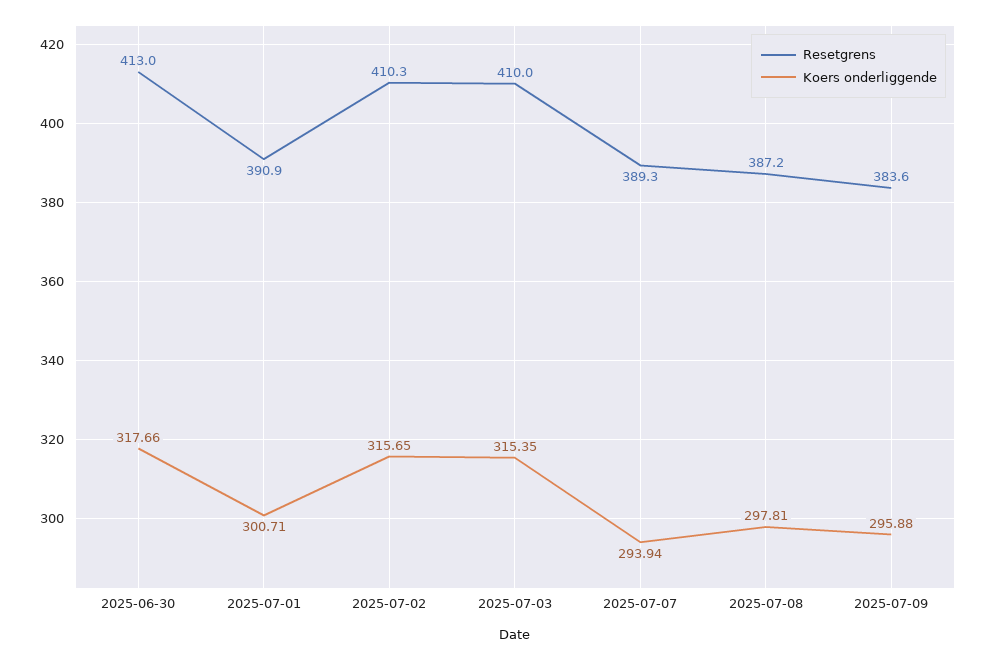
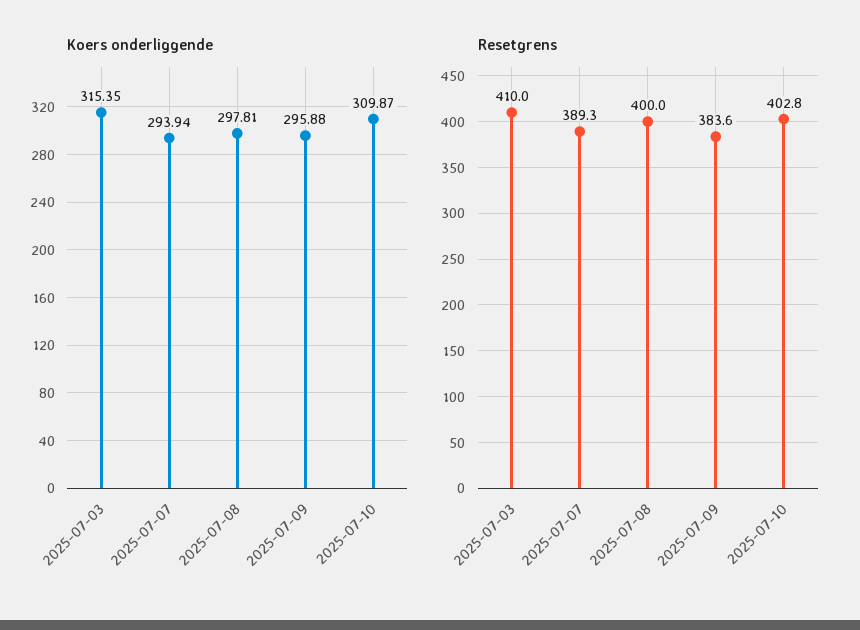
Resetgrens, 2025-06-30: 413 -> none
Koers onderliggende, 2025-06-30: 317.66 -> none
Resetgrens, 2025-07-01: 390.9 -> none
Koers onderliggende, 2025-07-01: 300.71 -> none
Resetgrens, 2025-07-02: 410.3 -> none
Koers onderliggende, 2025-07-02: 315.65 -> none
Resetgrens, 2025-07-08: 387.2 -> 400
Koers onderliggende, 2025-07-10: none -> 309.87
Resetgrens, 2025-07-10: none -> 402.8

